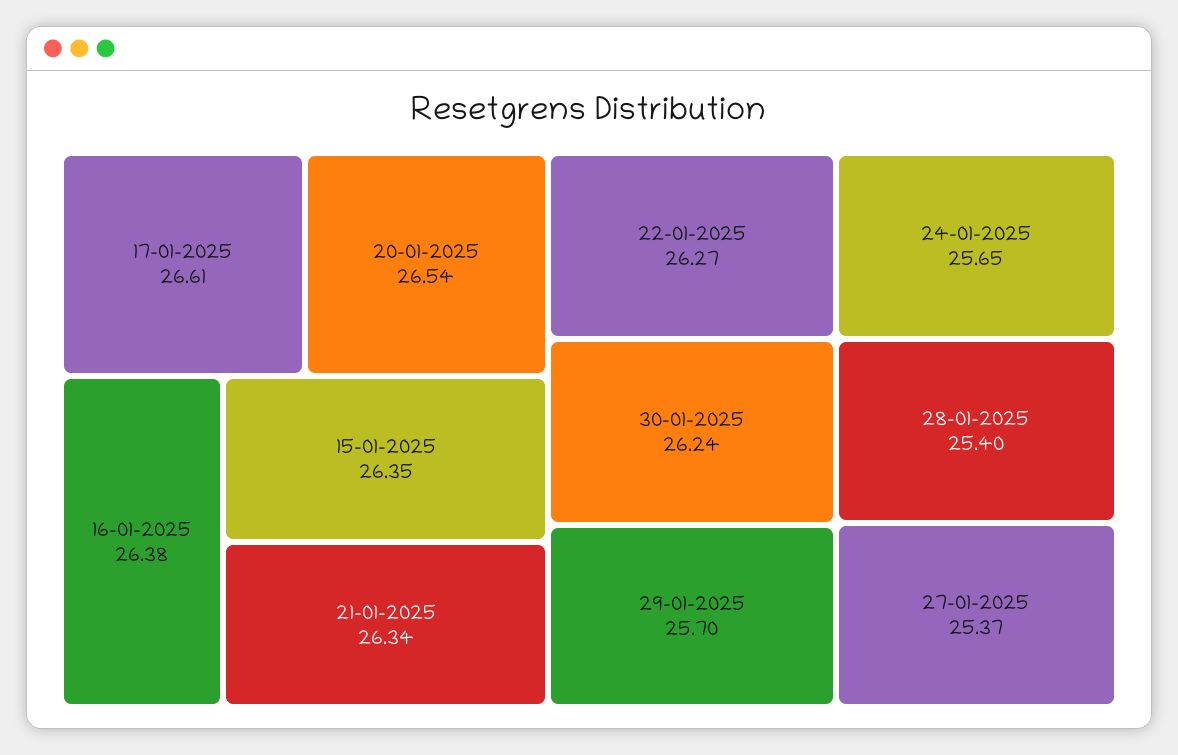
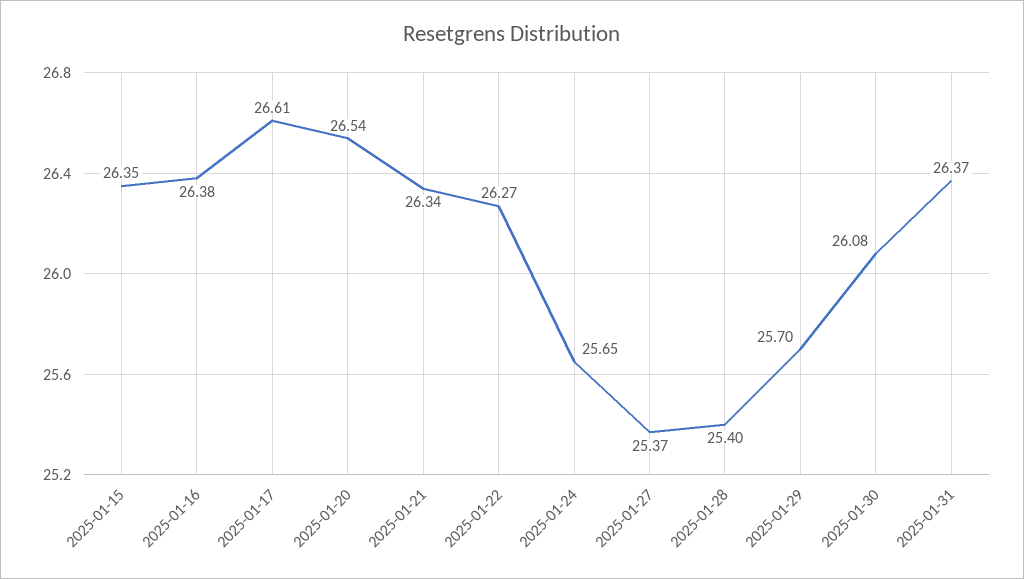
30-01-2025: 26.24 -> 26.08
2025-01-31: none -> 26.37

